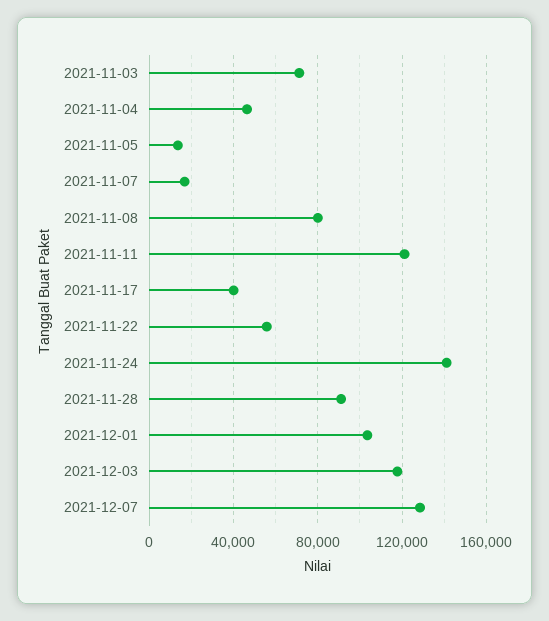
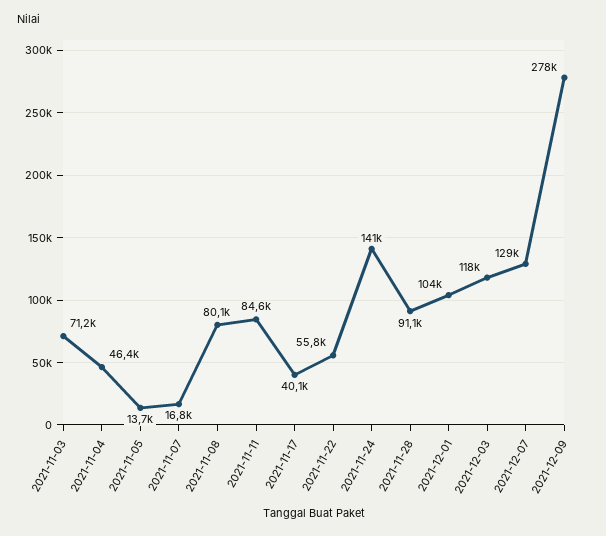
2021-11-11: 120000 -> 84600
2021-12-09: none -> 278000

